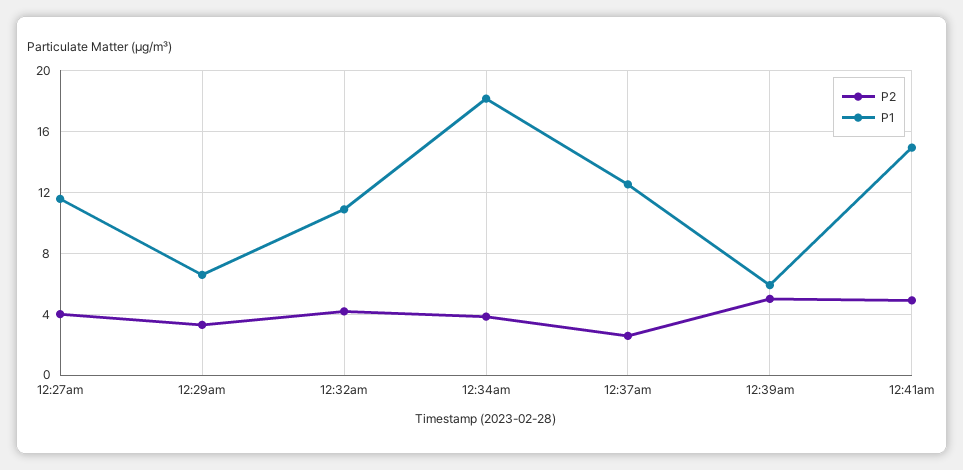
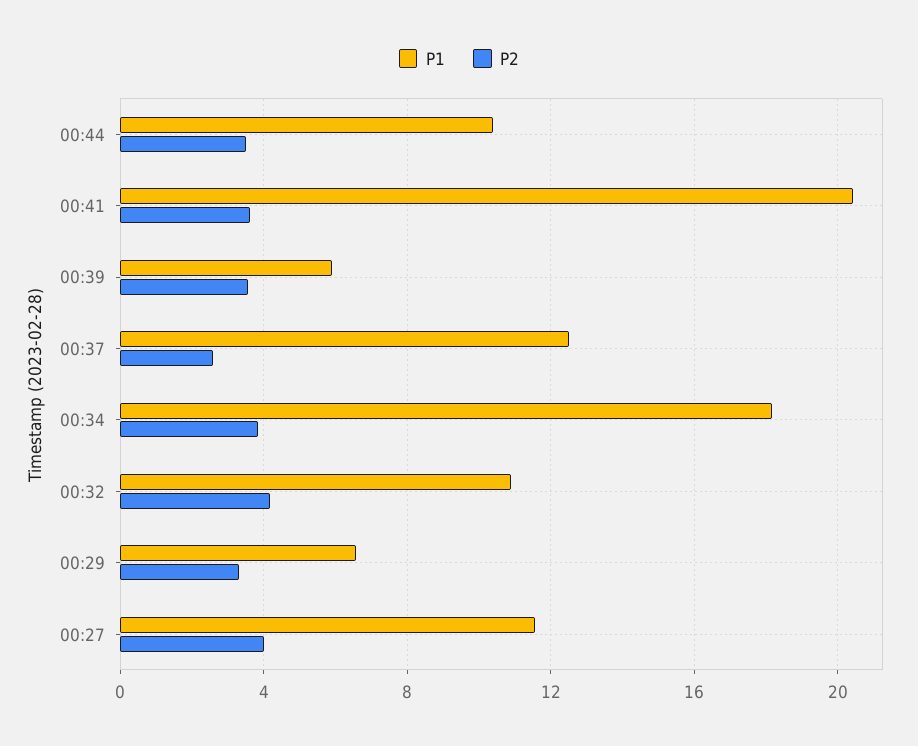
P2, 12:39am: 5 -> 3.5
P2, 12:41am: 5 -> 3.5
P1, 12:41am: 15 -> 20.5
P1, 00:44: none -> 10.5
P2, 00:44: none -> 3.5

